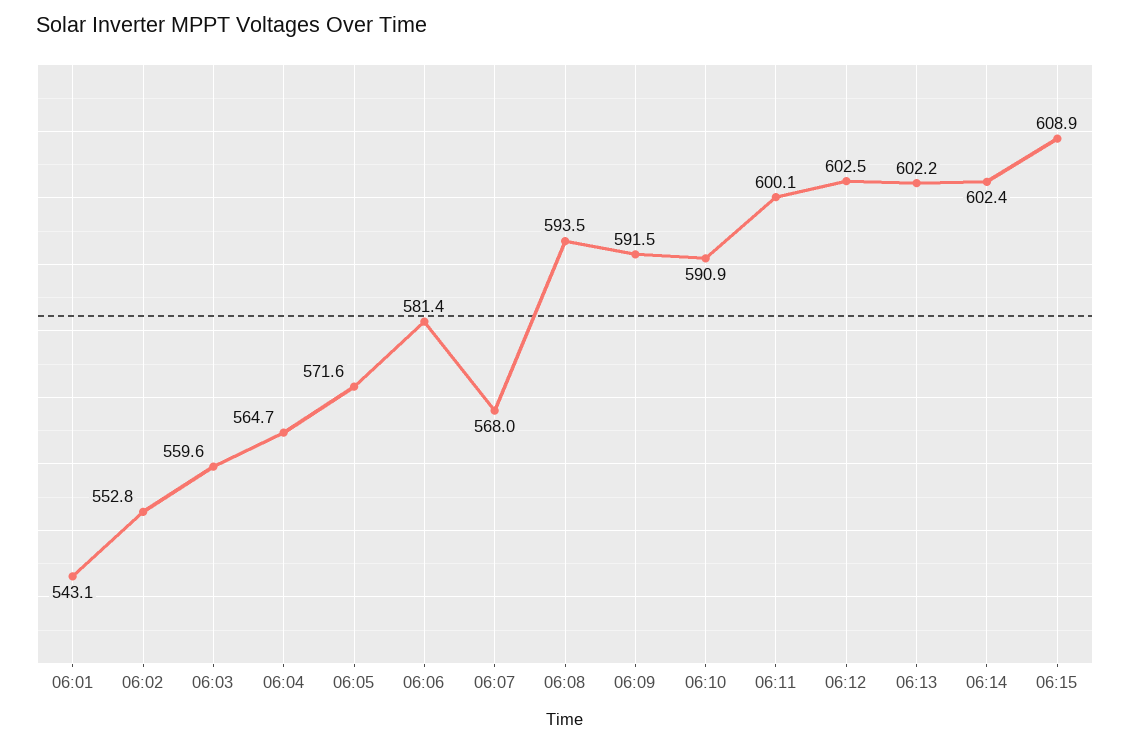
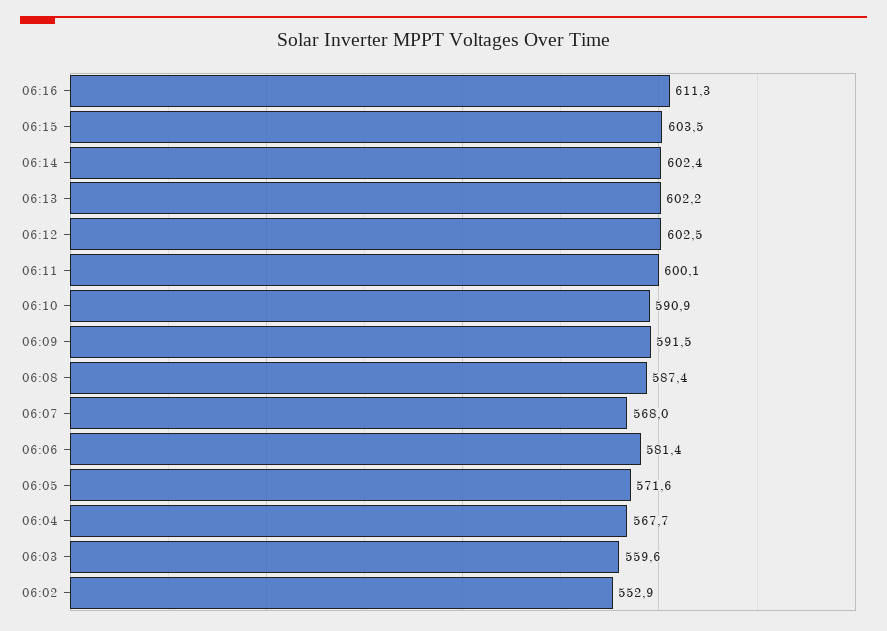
06:01: 543.1 -> none
06:02: 552.8 -> 552.9
06:04: 564.7 -> 567.7
06:08: 593.5 -> 587.4
06:15: 608.9 -> 603.5
06:16: none -> 611.3

